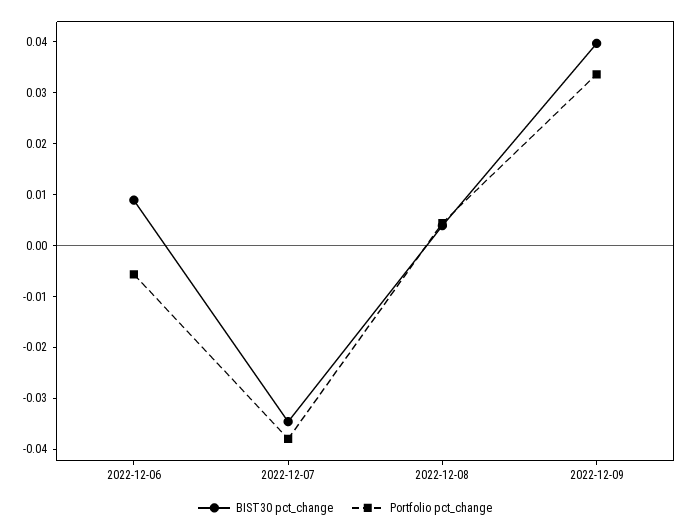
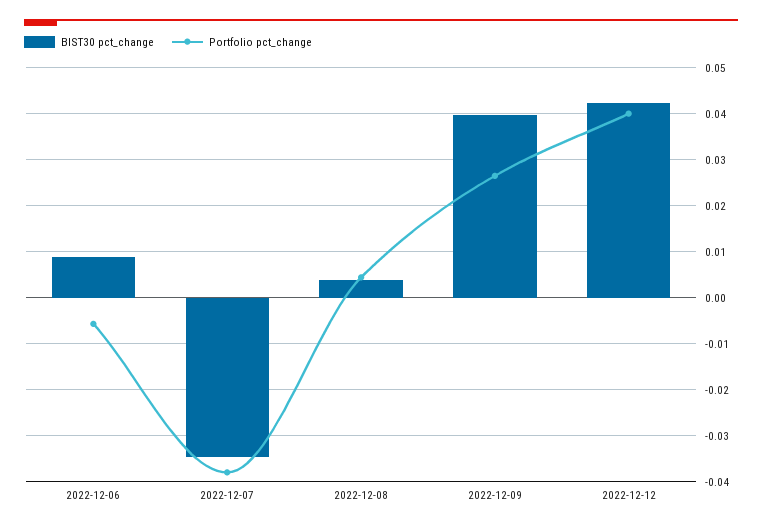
Portfolio pct_change, 2022-12-09: 0.034 -> 0.026
BIST30 pct_change, 2022-12-12: none -> 0.042
Portfolio pct_change, 2022-12-12: none -> 0.04

